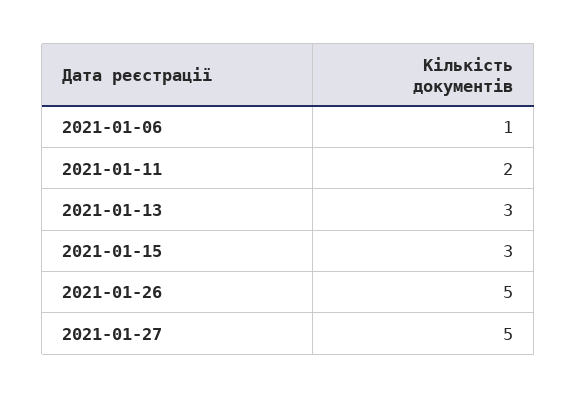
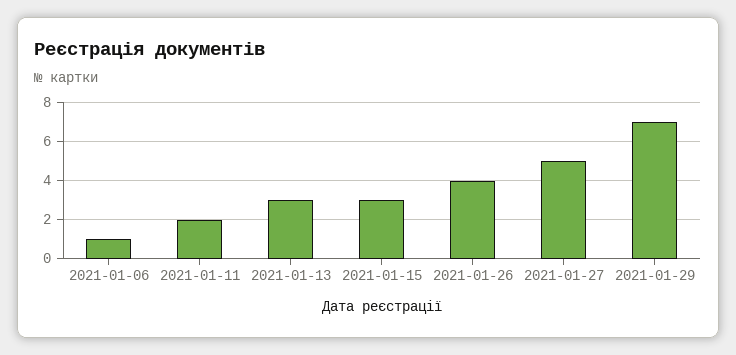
2021-01-26: 5 -> 4
2021-01-29: none -> 7

